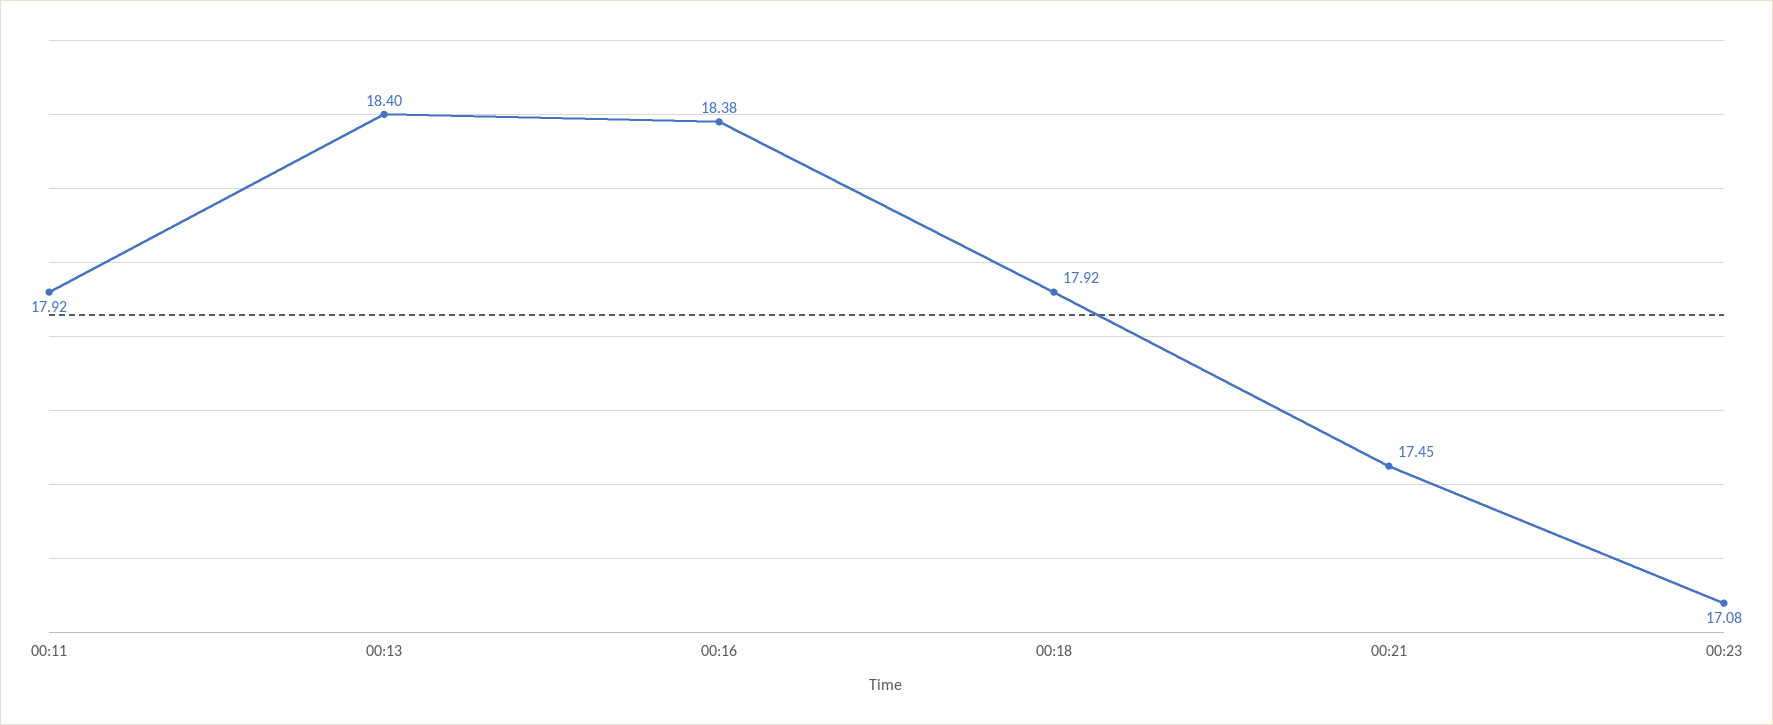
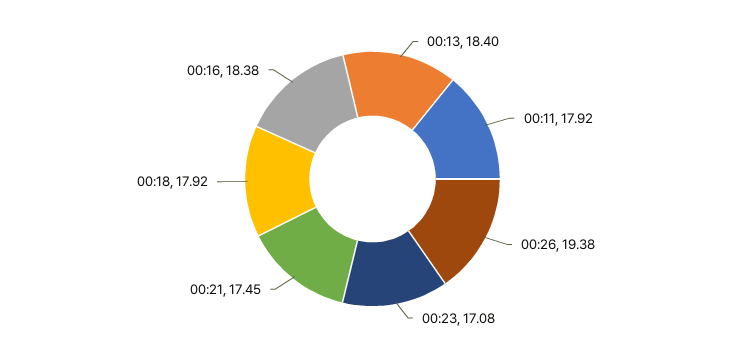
00:26: none -> 19.38

